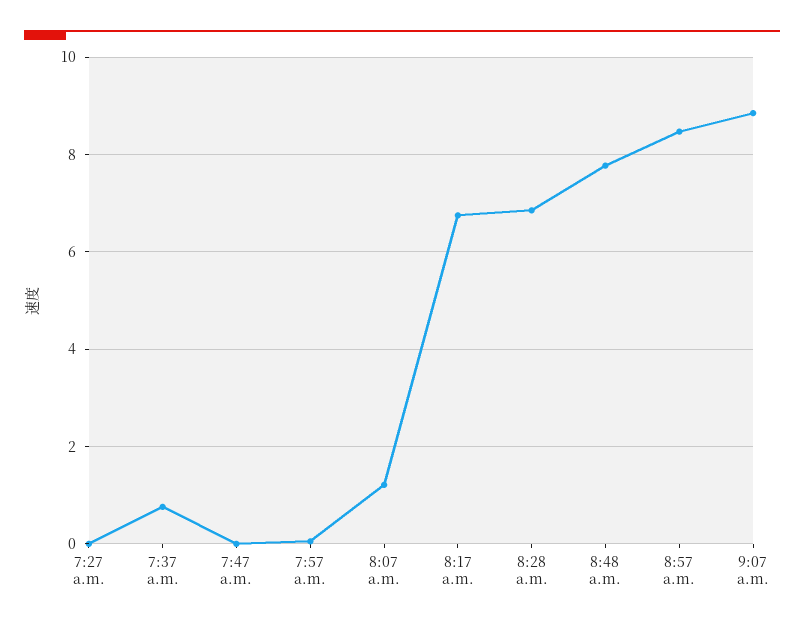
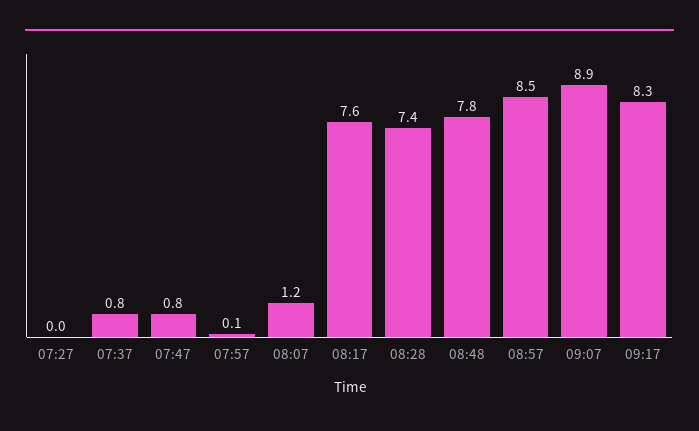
7:47 a.m.: 0 -> 0.8
8:17 a.m.: 6.8 -> 7.6
8:28 a.m.: 6.8 -> 7.4
09:17: none -> 8.3

